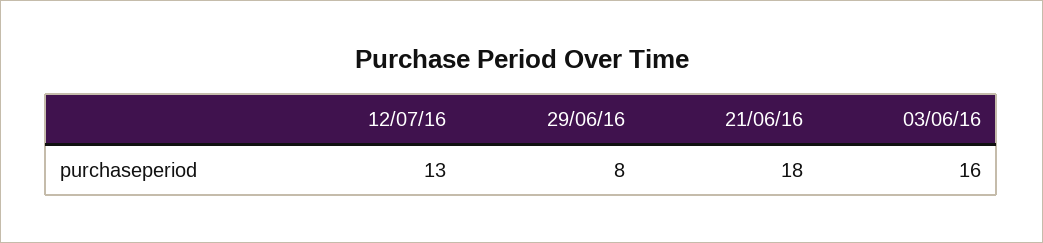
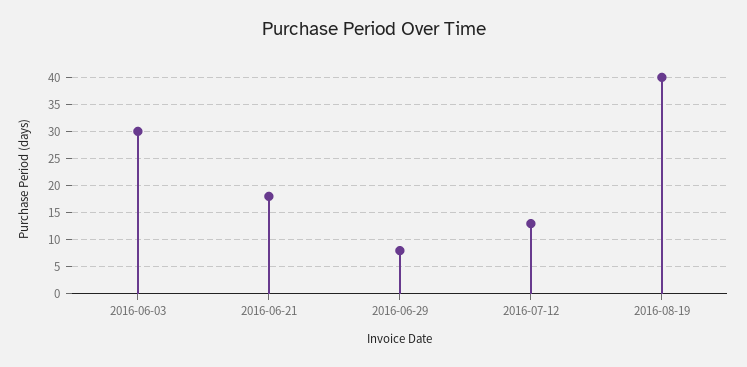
03/06/16: 16 -> 30
2016-08-19: none -> 40

